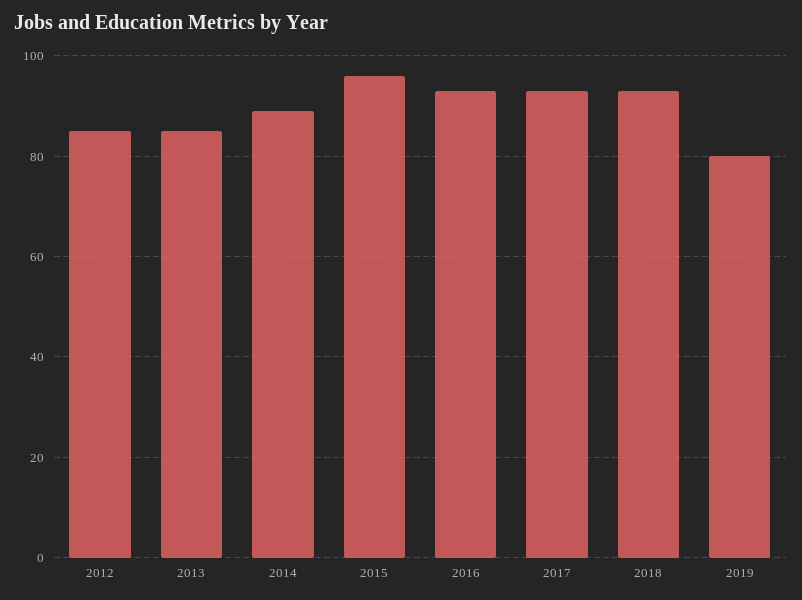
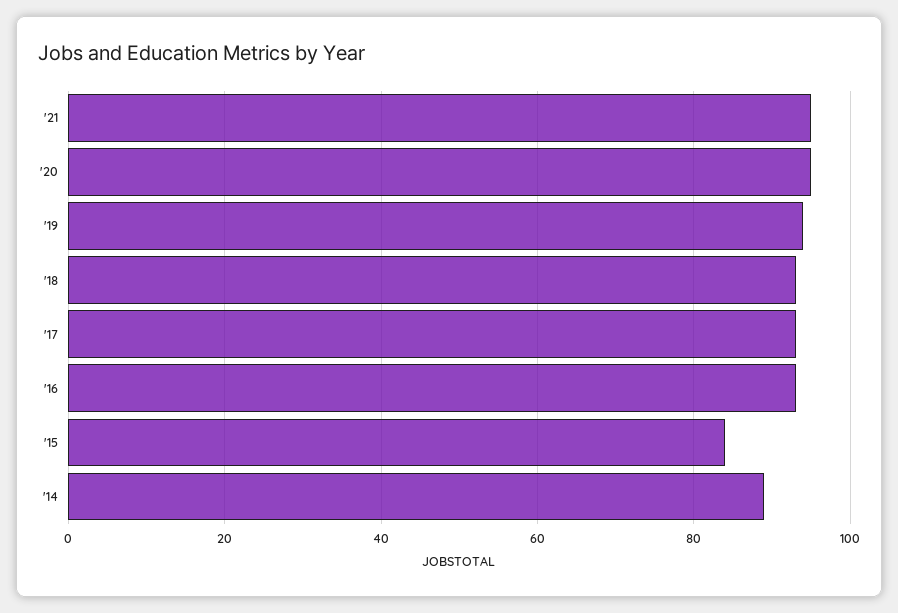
2012: 85 -> none
2013: 85 -> none
2015: 95 -> 85
2019: 80 -> 95
'21: none -> 95
'20: none -> 95

